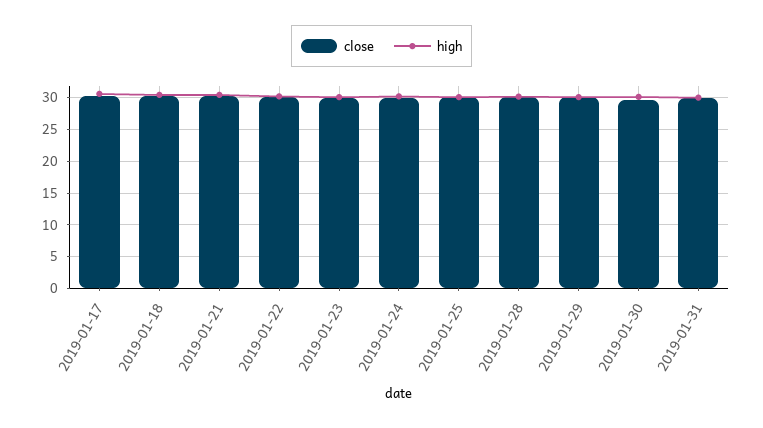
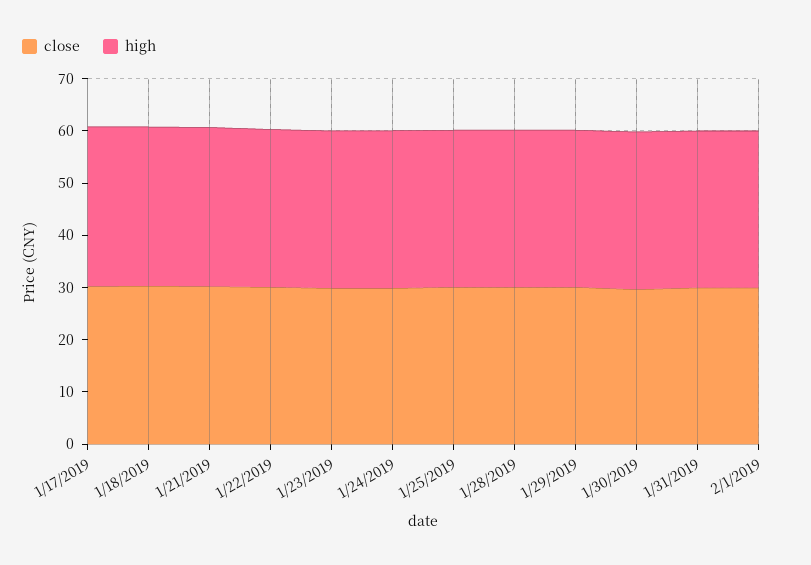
close, 2/1/2019: none -> 30
high, 2/1/2019: none -> 30

